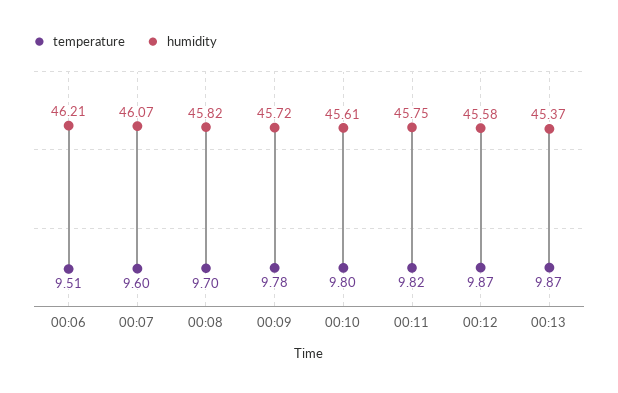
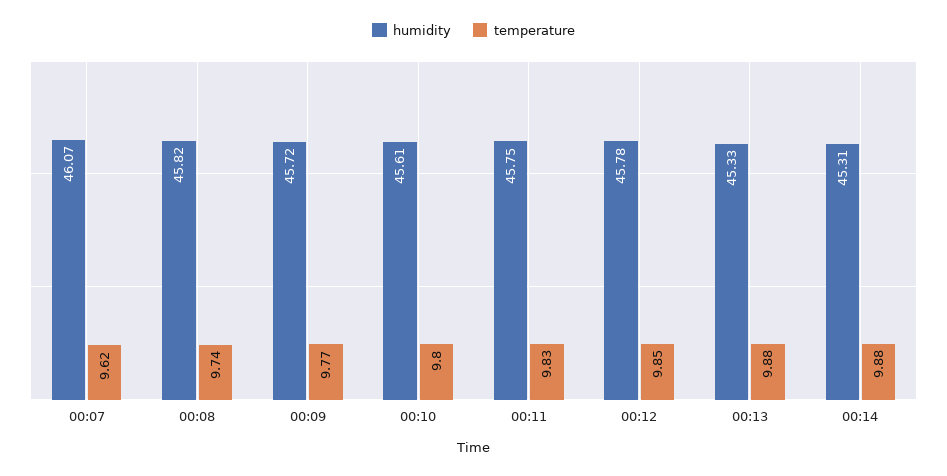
temperature, 00:06: 9.51 -> none
humidity, 00:06: 46.21 -> none
temperature, 00:07: 9.6 -> 9.62
temperature, 00:08: 9.7 -> 9.74
temperature, 00:09: 9.78 -> 9.77
temperature, 00:11: 9.82 -> 9.83
temperature, 00:12: 9.87 -> 9.85
humidity, 00:12: 45.58 -> 45.78
temperature, 00:13: 9.87 -> 9.88
humidity, 00:13: 45.37 -> 45.33
humidity, 00:14: none -> 45.31
temperature, 00:14: none -> 9.88

